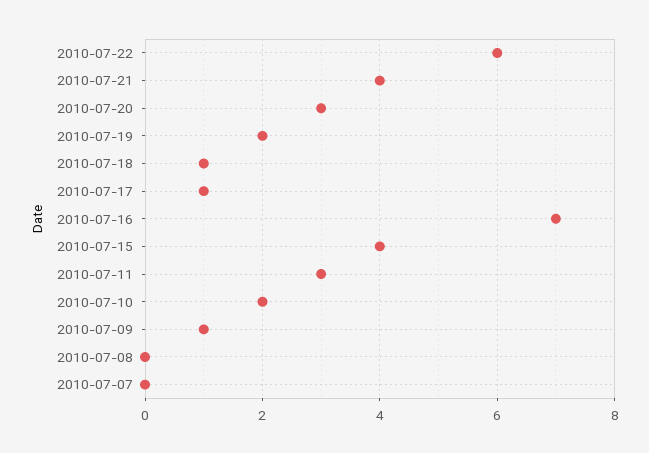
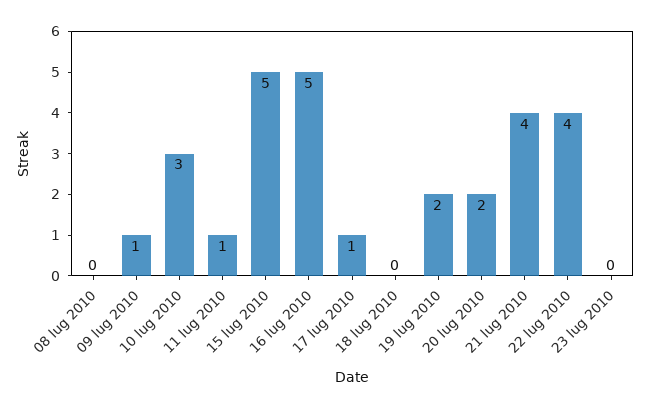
2010-07-22: 6 -> 4
2010-07-20: 3 -> 2
2010-07-18: 1 -> 0
2010-07-16: 7 -> 5
2010-07-15: 4 -> 5
2010-07-11: 3 -> 1
2010-07-10: 2 -> 3
2010-07-07: 0 -> none
23 lug 2010: none -> 0

